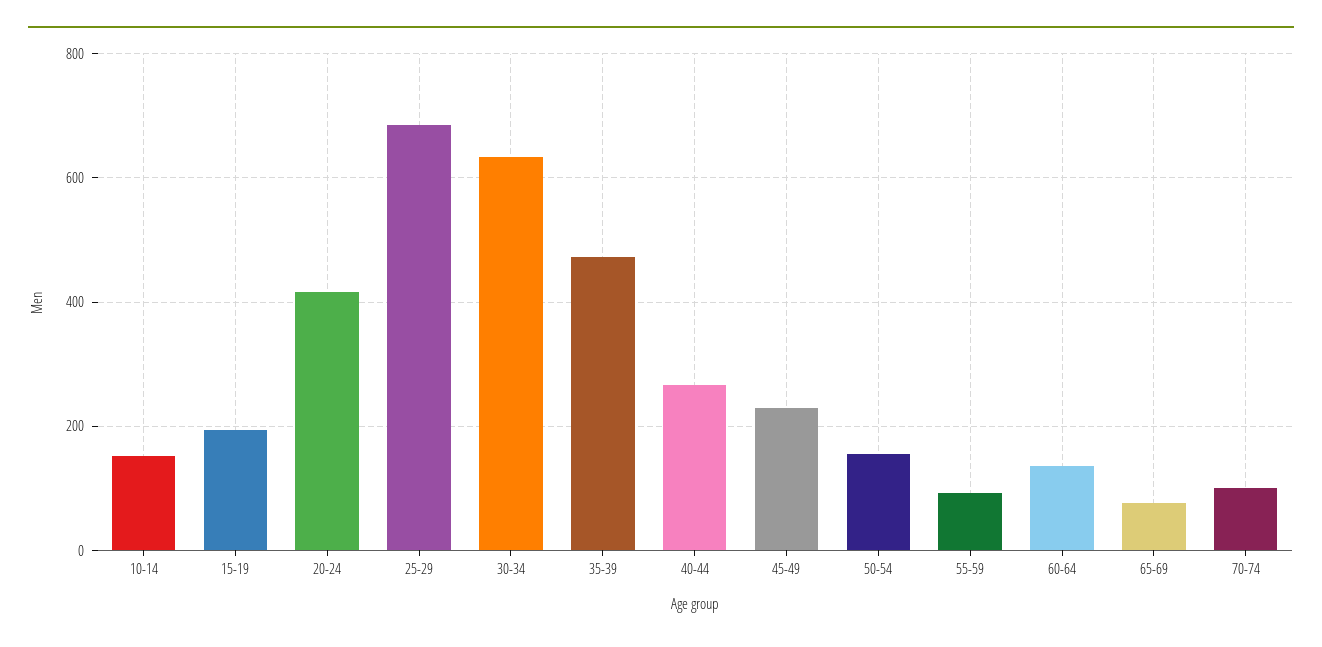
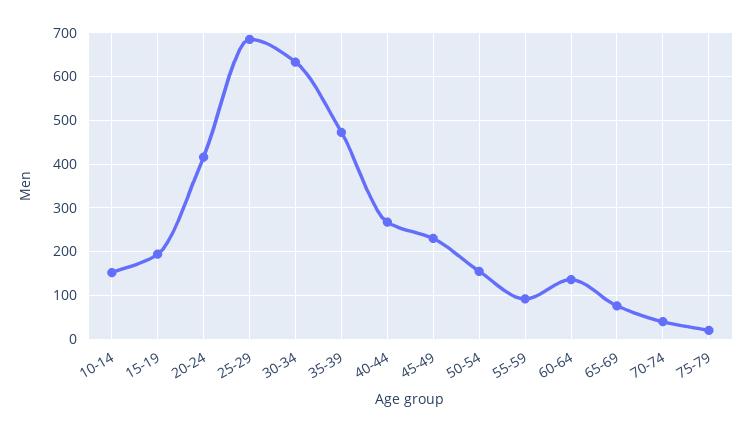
70-74: 100 -> 40
75-79: none -> 20

